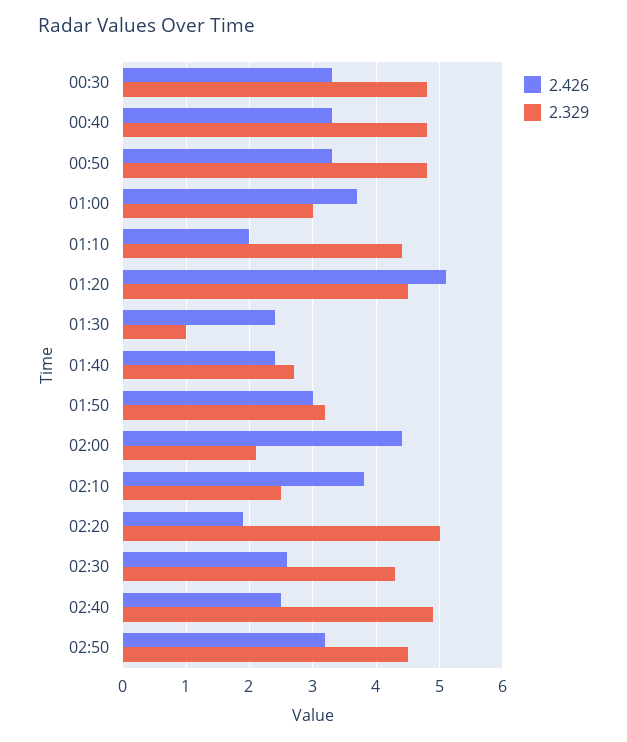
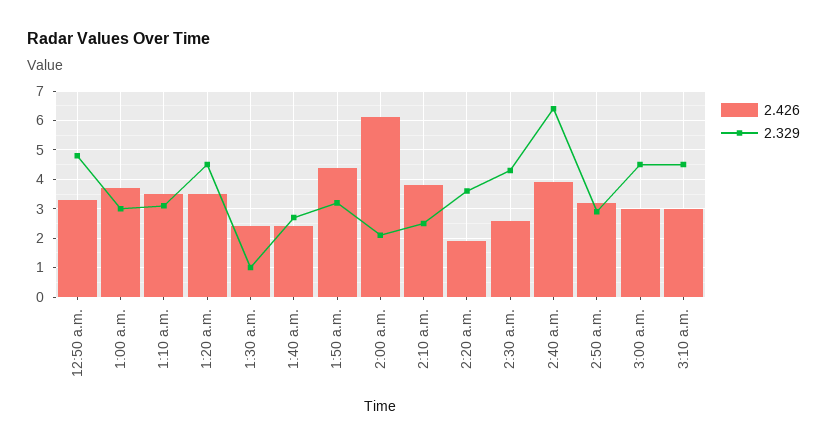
2.426, 00:30: 3.3 -> none
2.329, 00:30: 4.8 -> none
2.426, 00:40: 3.3 -> none
2.329, 00:40: 4.8 -> none
2.426, 01:10: 2 -> 3.5
2.329, 01:10: 4.4 -> 3
2.426, 01:20: 5.1 -> 3.5
2.426, 01:50: 3 -> 4.5
2.426, 02:00: 4.4 -> 6
2.329, 02:20: 5 -> 3.5
2.426, 02:40: 2.5 -> 4
2.329, 02:40: 4.9 -> 6.5
2.329, 02:50: 4.5 -> 3
2.426, 3:00 a.m.: none -> 3
2.329, 3:00 a.m.: none -> 4.5
2.426, 3:10 a.m.: none -> 3
2.329, 3:10 a.m.: none -> 4.5

